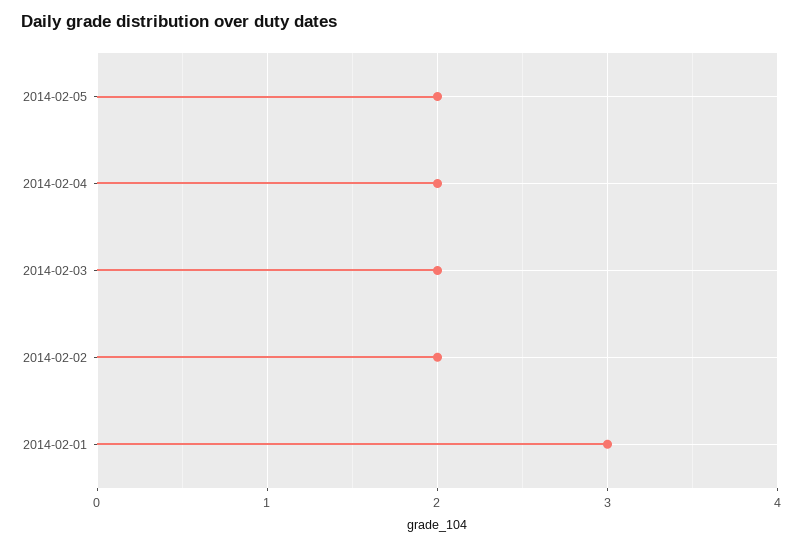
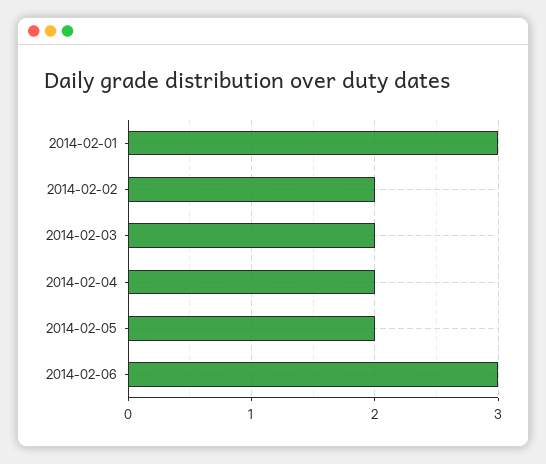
2014-02-06: none -> 3

